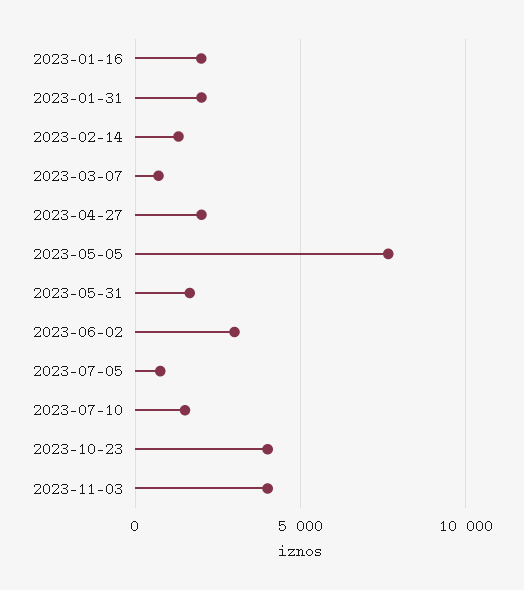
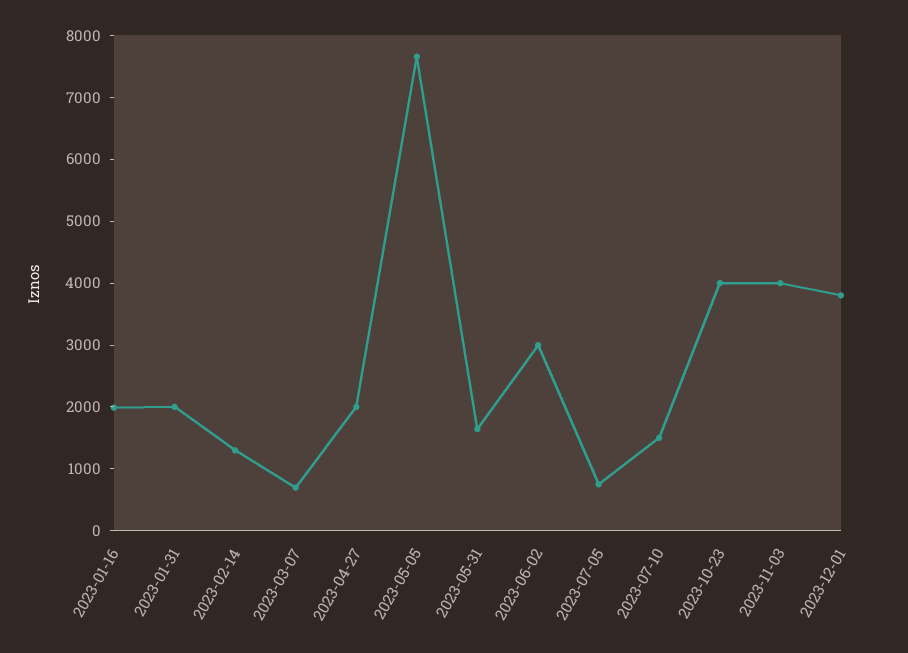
2023-12-01: none -> 3800

